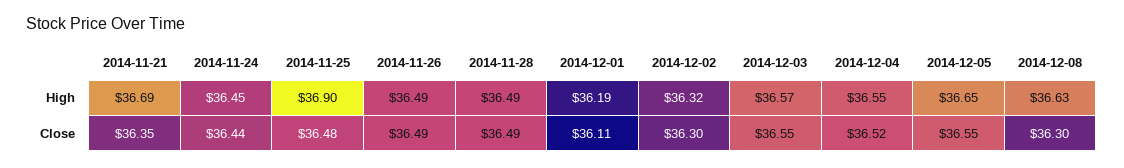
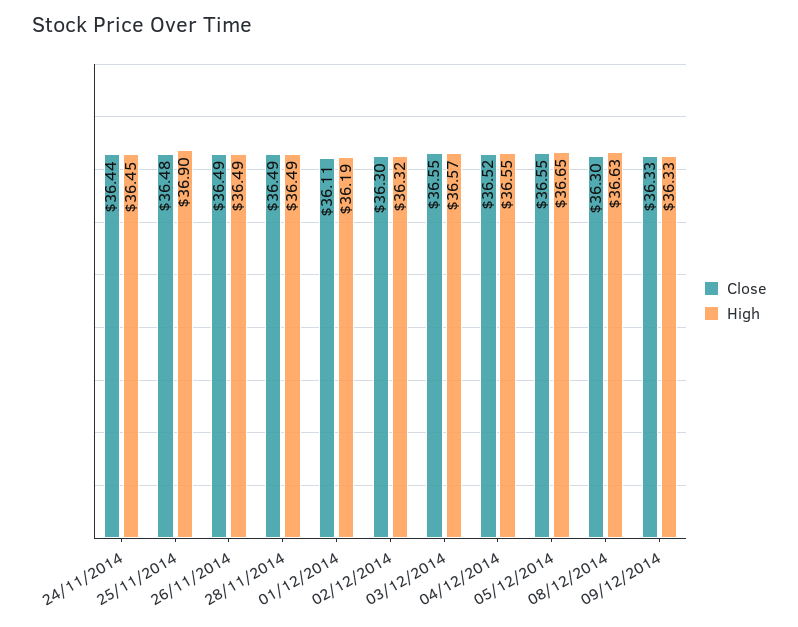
High, 2014-11-21: 36.69 -> none
Close, 2014-11-21: 36.35 -> none
Close, 09/12/2014: none -> 36.33
High, 09/12/2014: none -> 36.33

